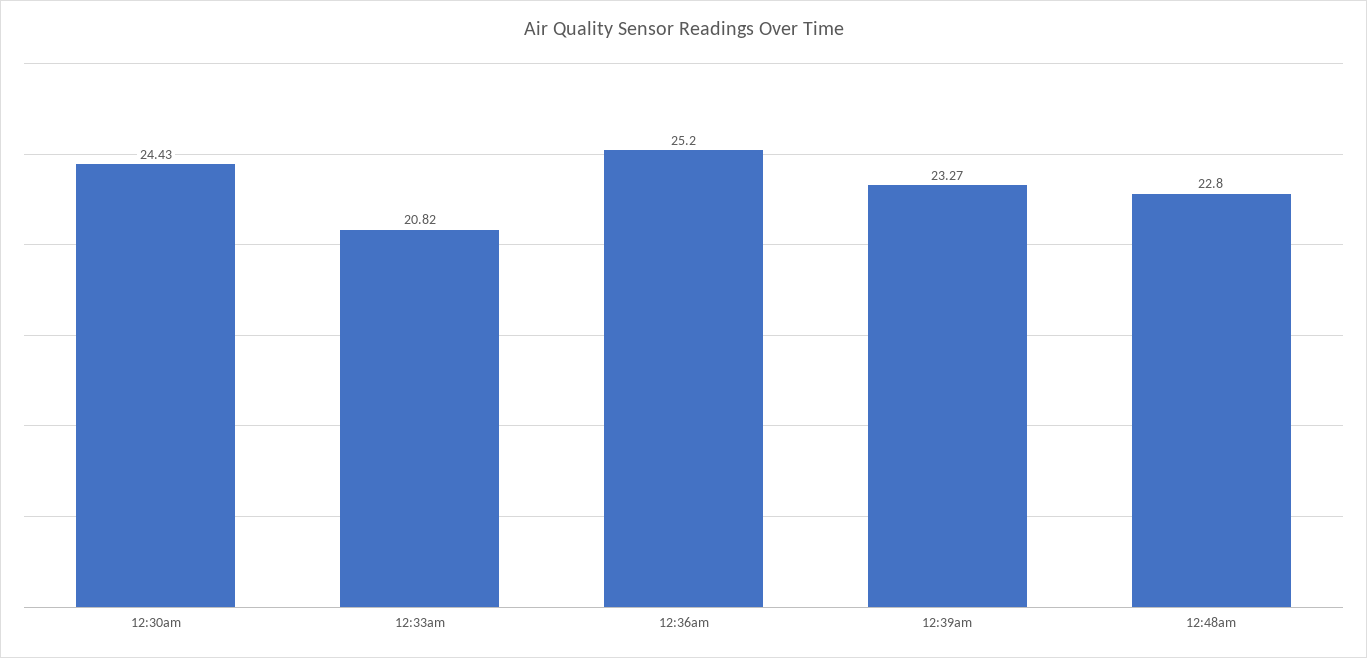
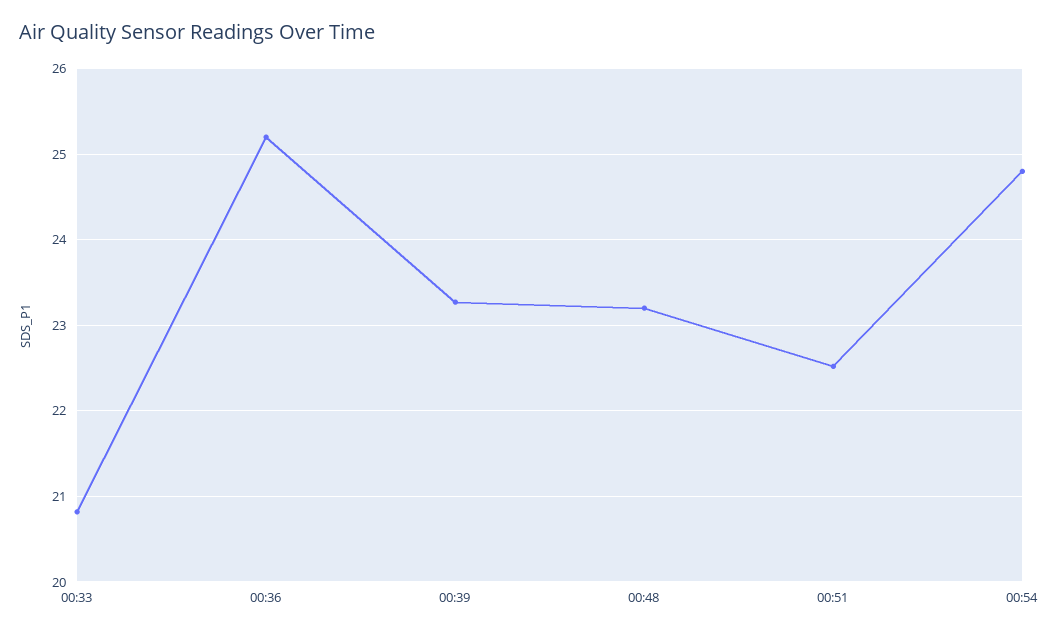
12:30am: 24.43 -> none
12:48am: 22.8 -> 23.2
00:51: none -> 22.5
00:54: none -> 24.8

